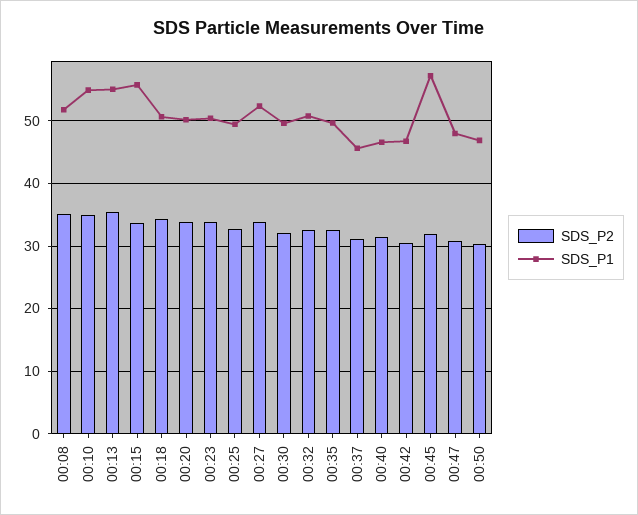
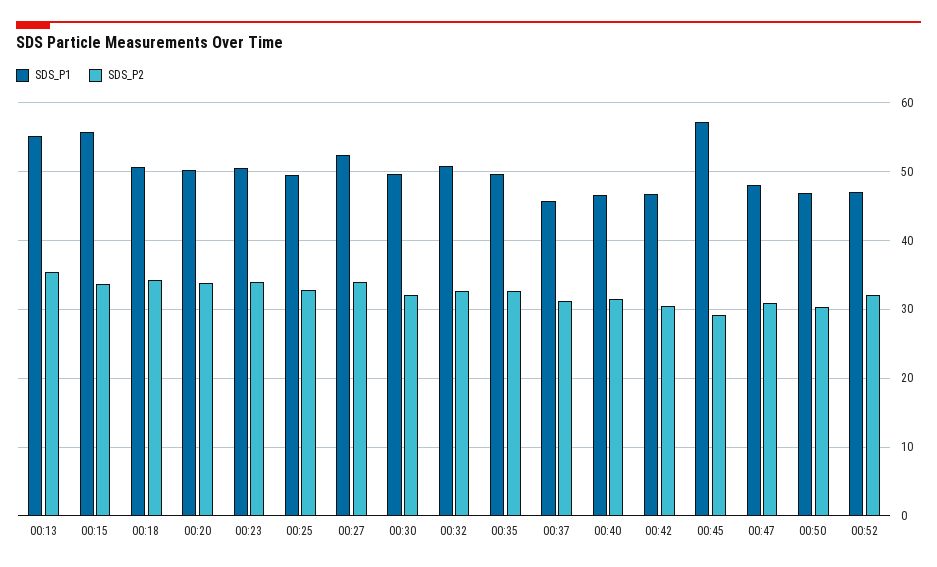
SDS_P2, 00:08: 35 -> none
SDS_P1, 00:08: 52 -> none
SDS_P2, 00:10: 35 -> none
SDS_P1, 00:10: 55 -> none
SDS_P2, 00:45: 32 -> 29
SDS_P1, 00:52: none -> 47
SDS_P2, 00:52: none -> 32

